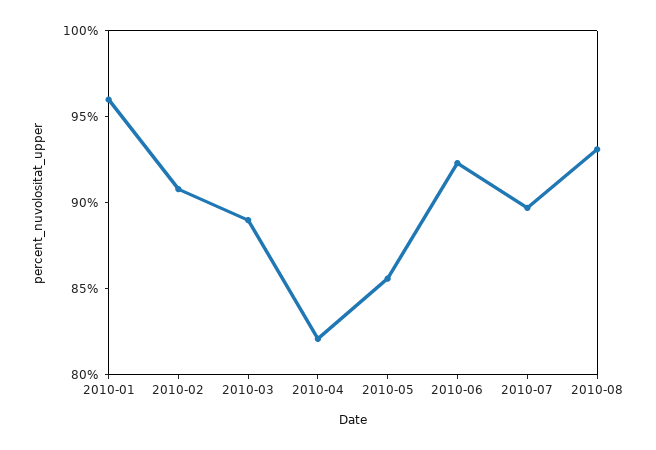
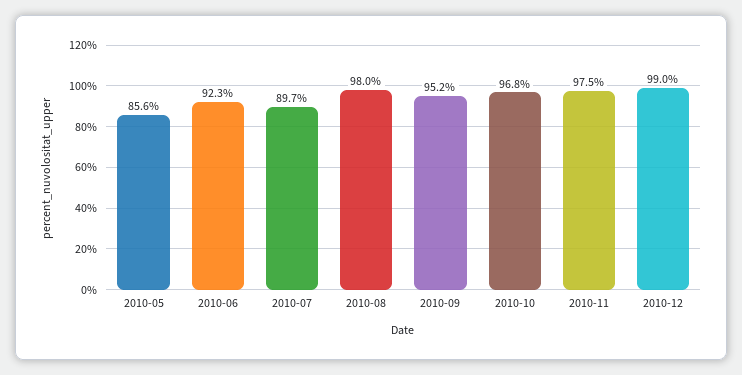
2010-01: 96 -> none
2010-02: 91 -> none
2010-03: 89 -> none
2010-04: 82 -> none
2010-08: 93 -> 98
2010-09: none -> 95.2
2010-10: none -> 96.8
2010-11: none -> 97.5
2010-12: none -> 99

